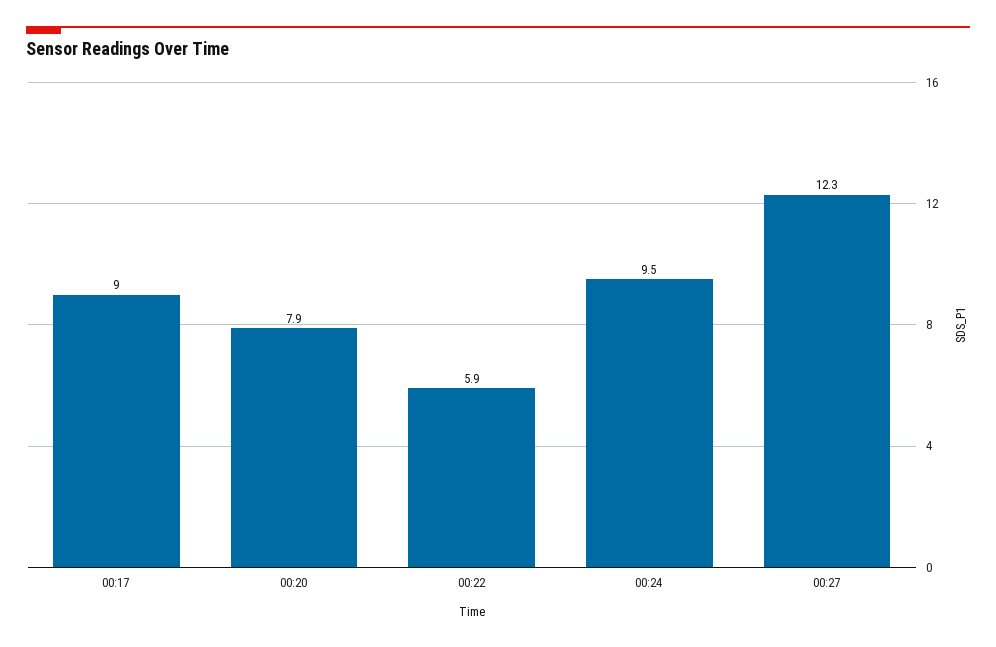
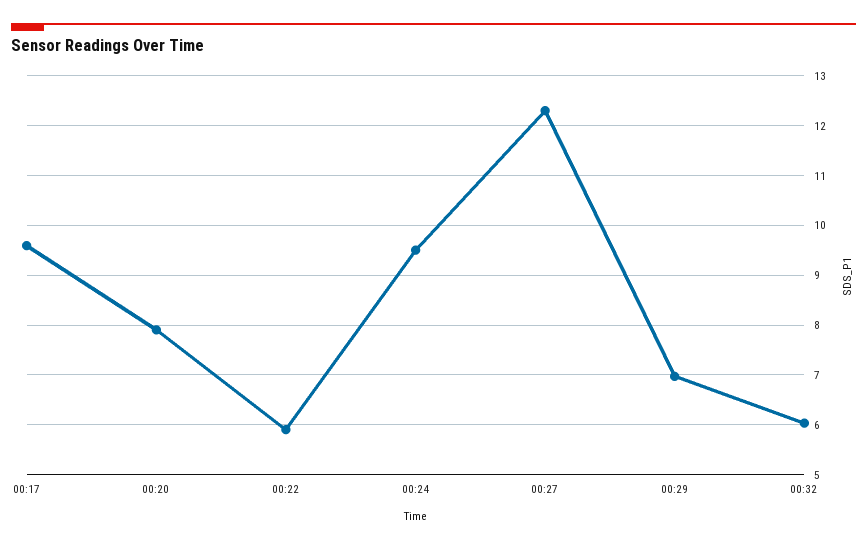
00:17: 9 -> 9.6
00:29: none -> 7
00:32: none -> 6

